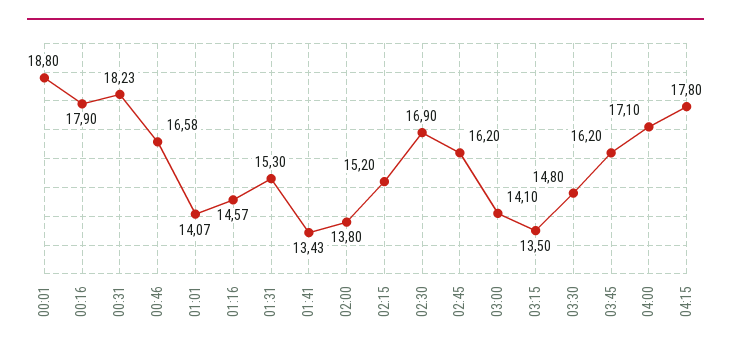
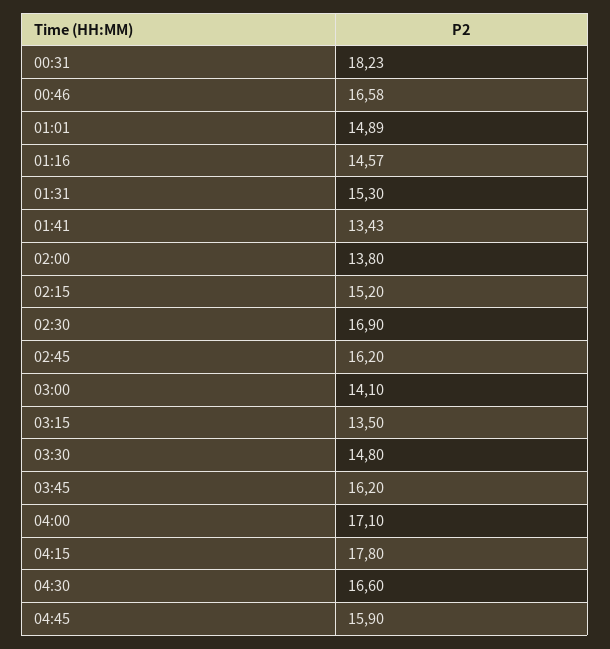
00:01: 18.8 -> none
00:16: 17.9 -> none
01:01: 14.07 -> 14.89
04:30: none -> 16.6
04:45: none -> 15.9

